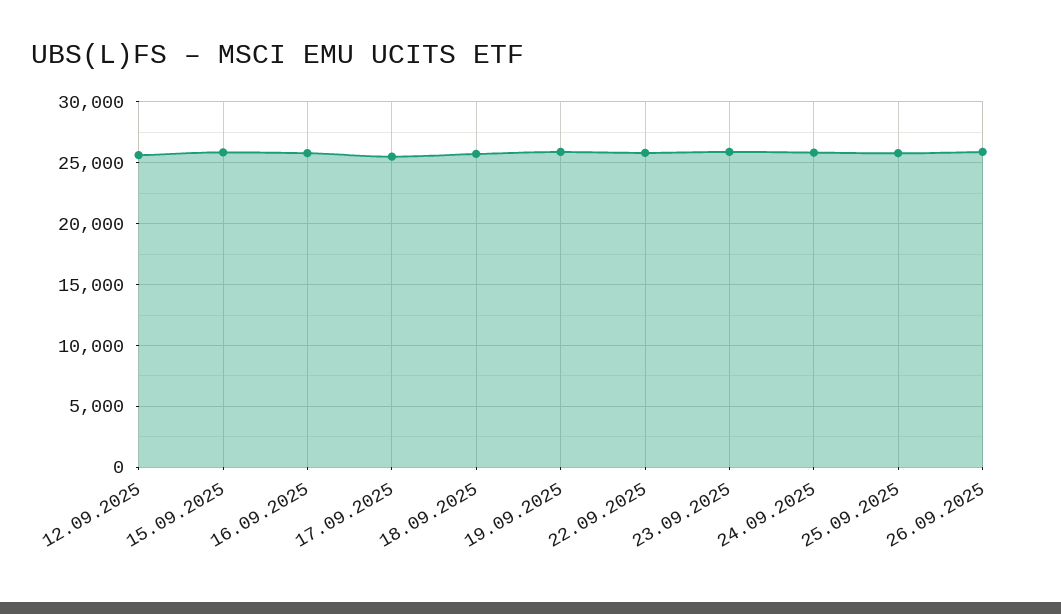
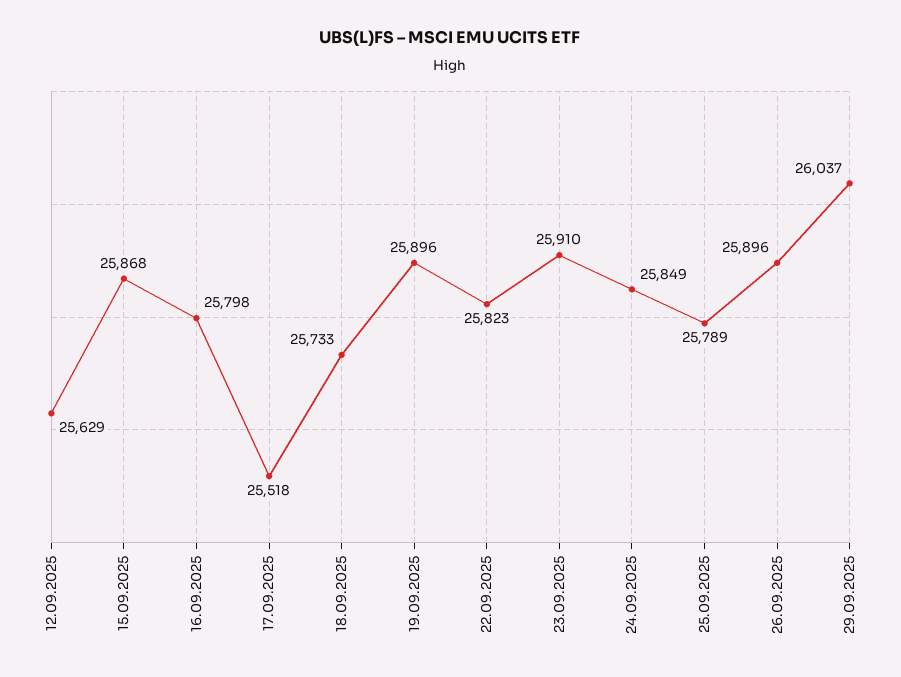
29.09.2025: none -> 26037

